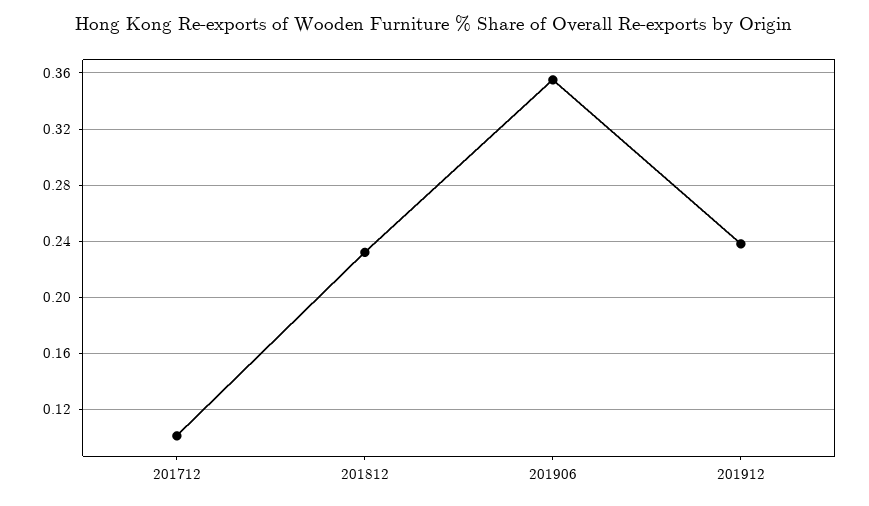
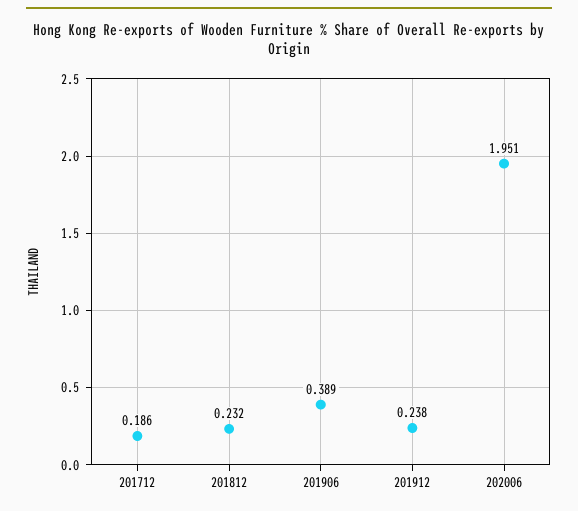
201712: 0.1 -> 0.186
201906: 0.355 -> 0.389
202006: none -> 1.951

